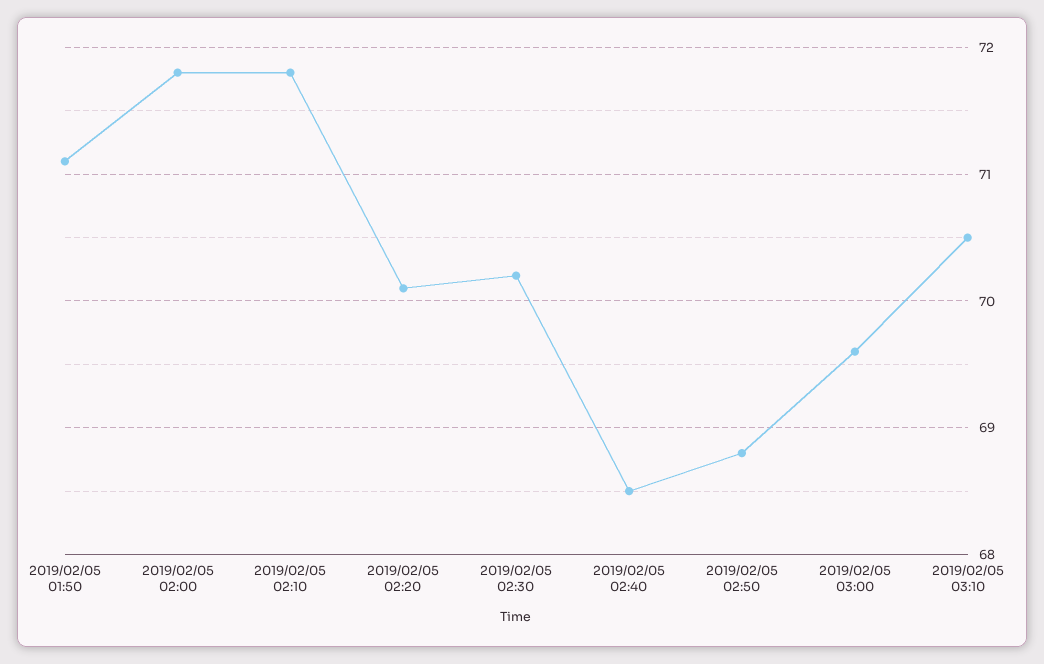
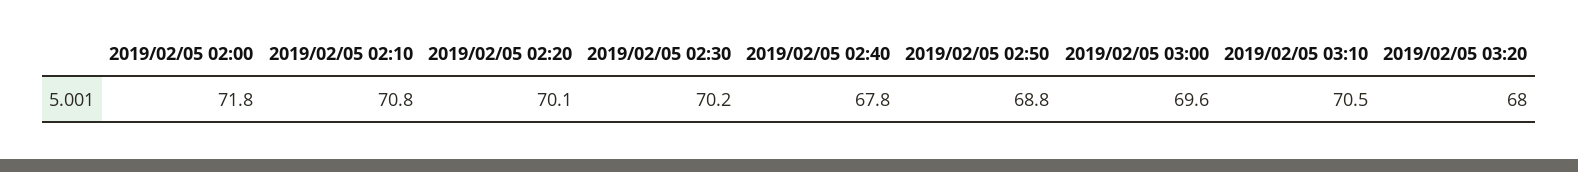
2019/02/05 01:50: 71.1 -> none
2019/02/05 02:10: 71.8 -> 70.8
2019/02/05 02:40: 68.5 -> 67.8
2019/02/05 03:20: none -> 68

